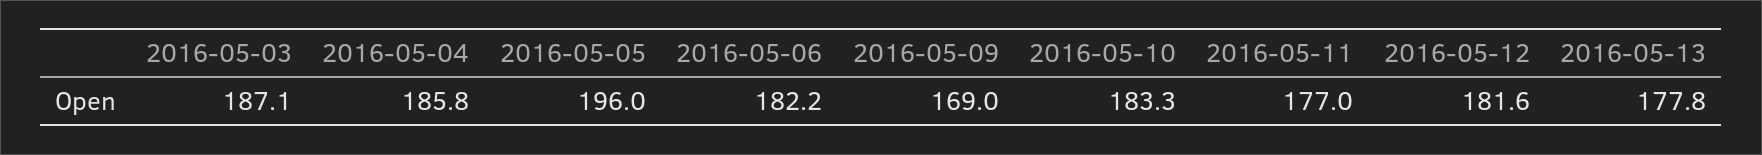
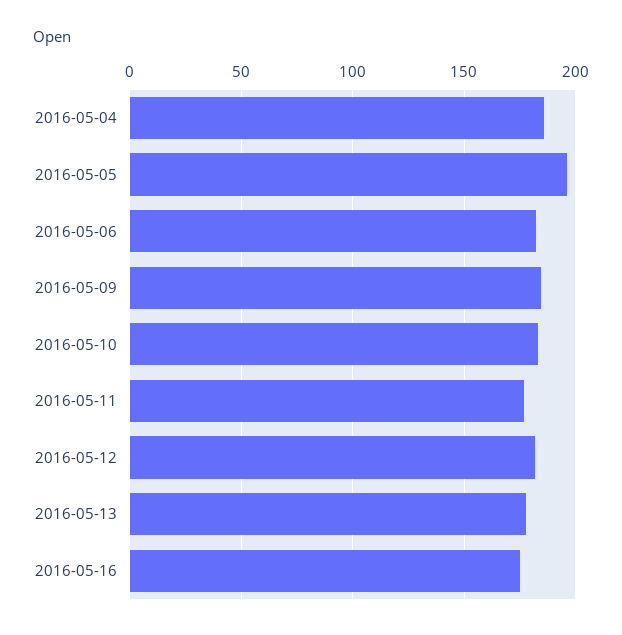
2016-05-03: 187.1 -> none
2016-05-09: 169 -> 185
2016-05-16: none -> 175

